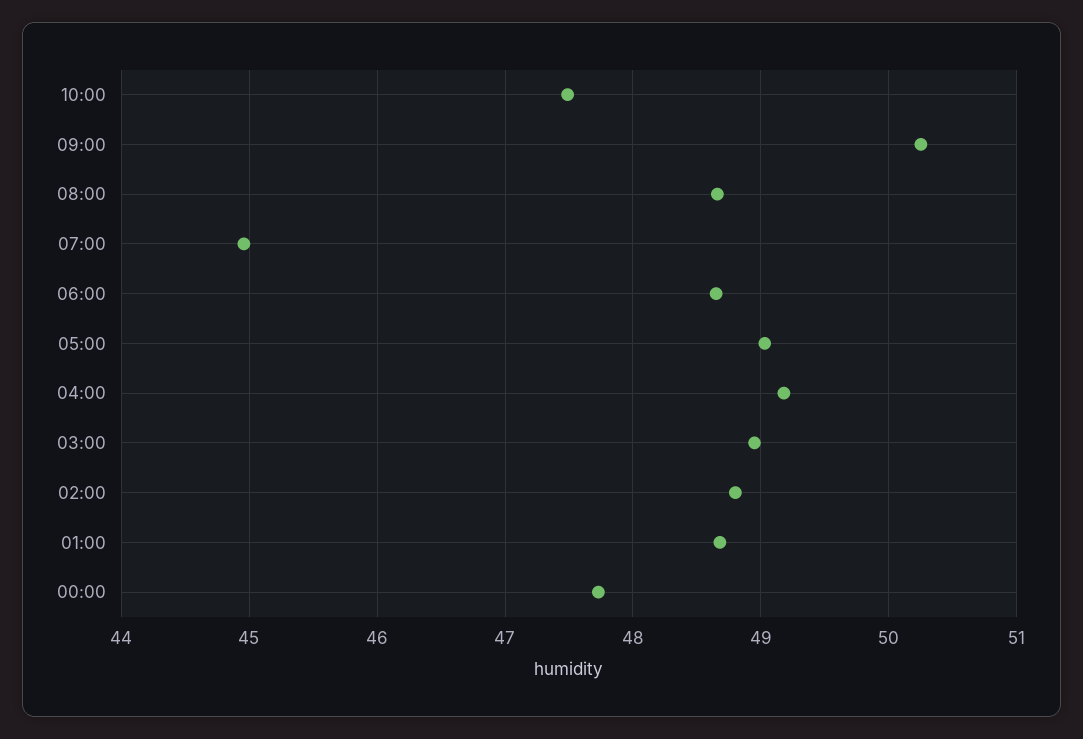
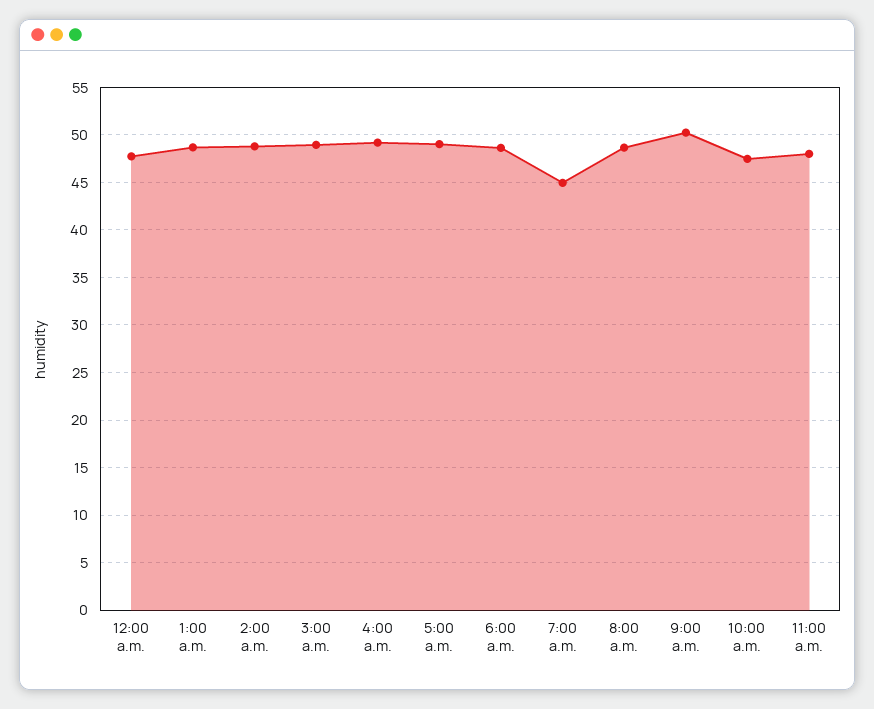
11:00 a.m.: none -> 48

